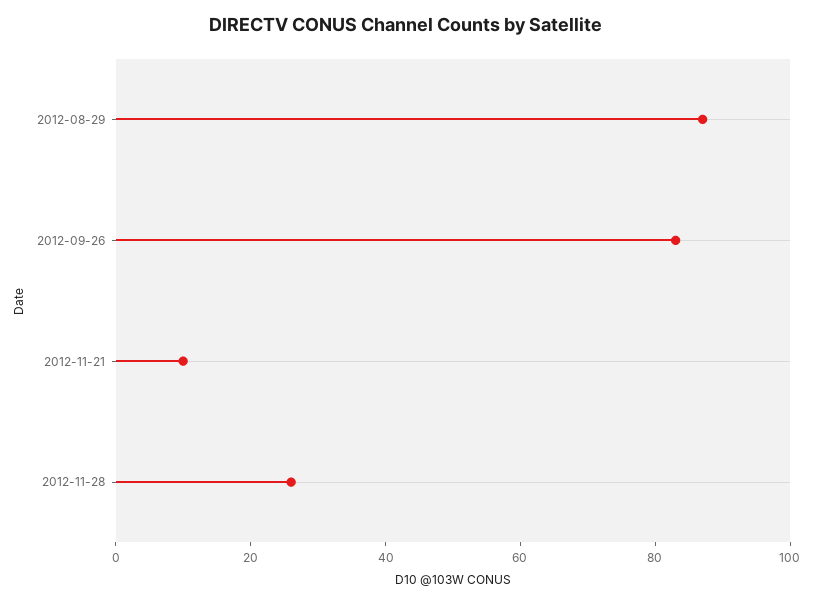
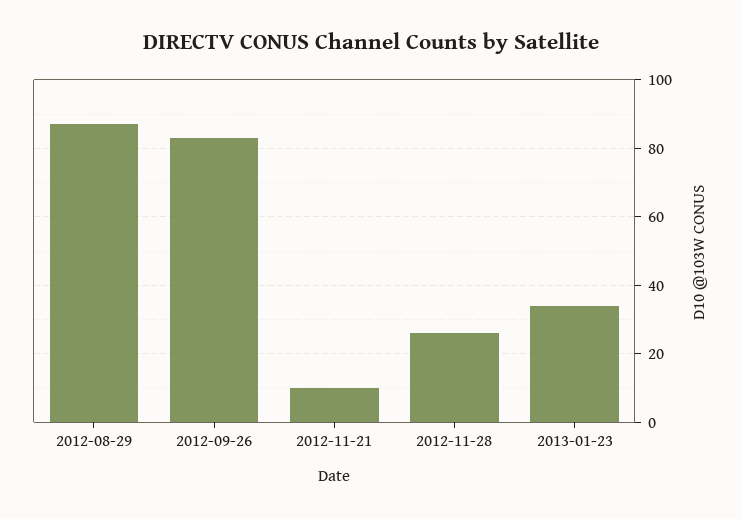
2013-01-23: none -> 35

